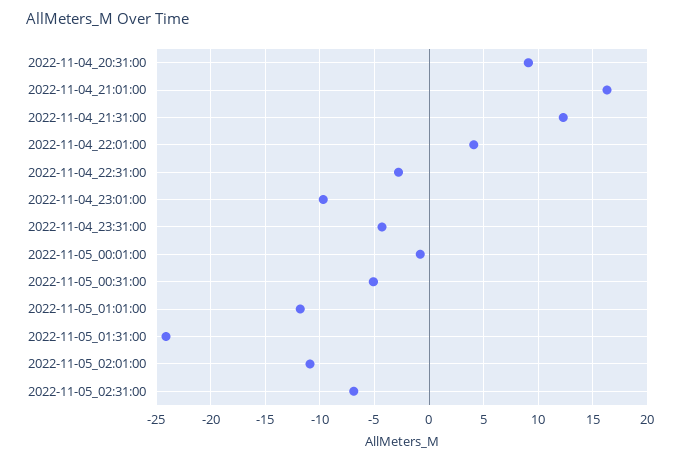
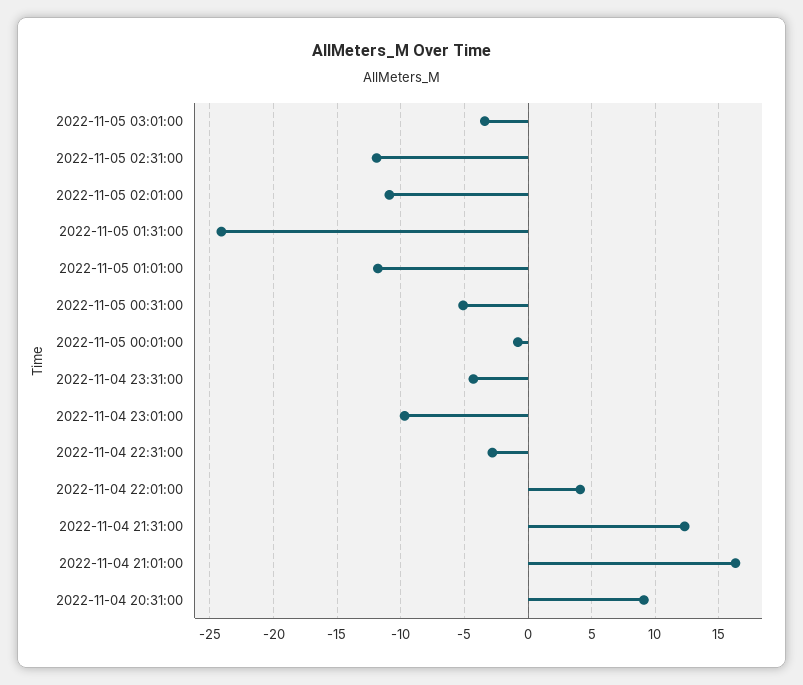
2022-11-05_02:31:00: -7 -> -12
2022-11-05 03:01:00: none -> -3.5

